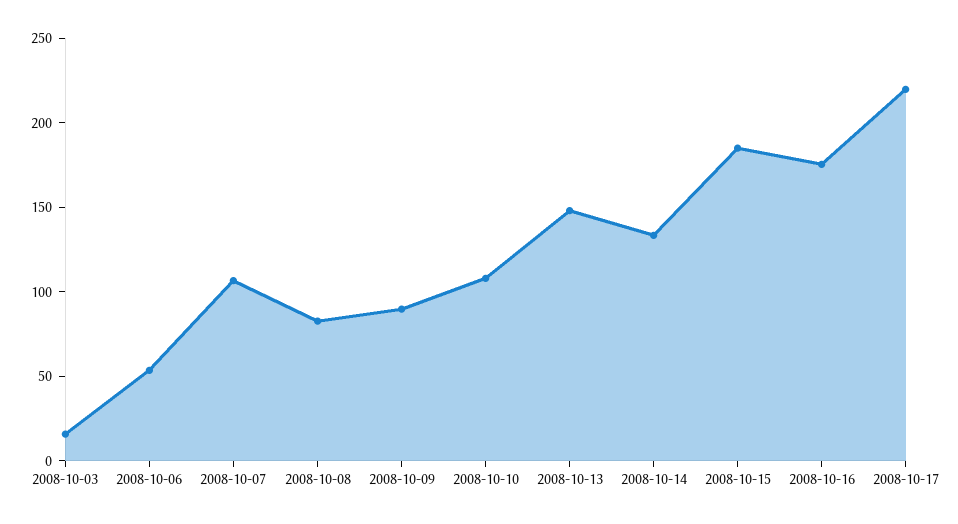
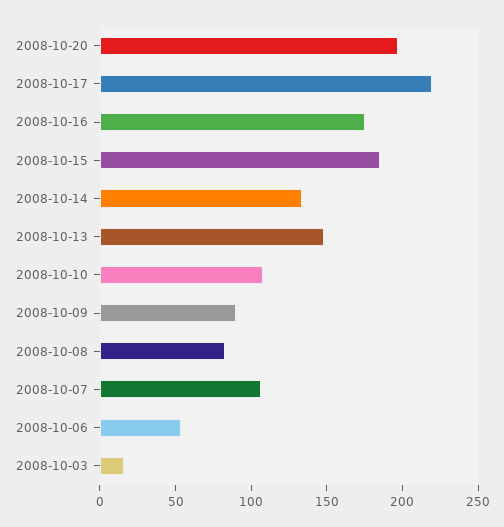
2008-10-20: none -> 200

